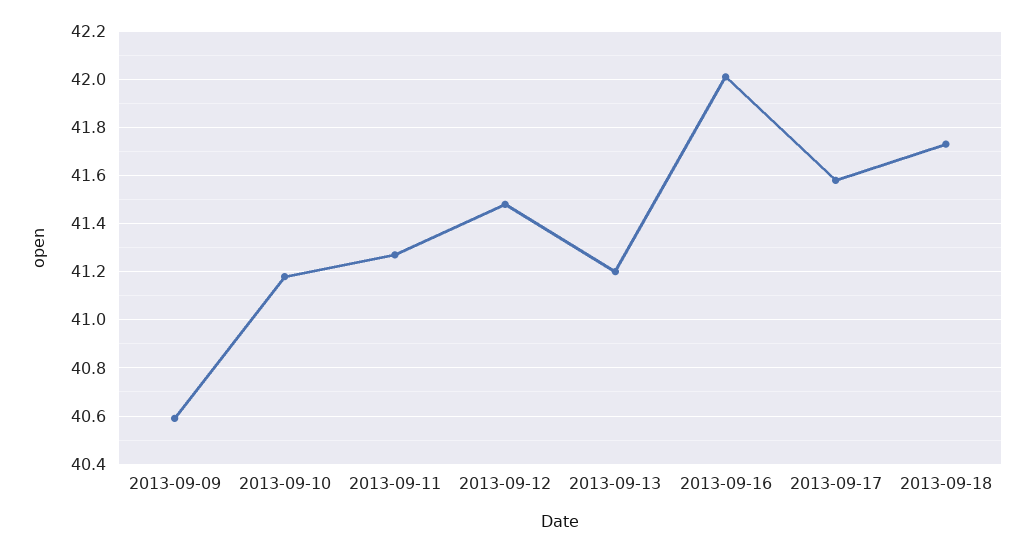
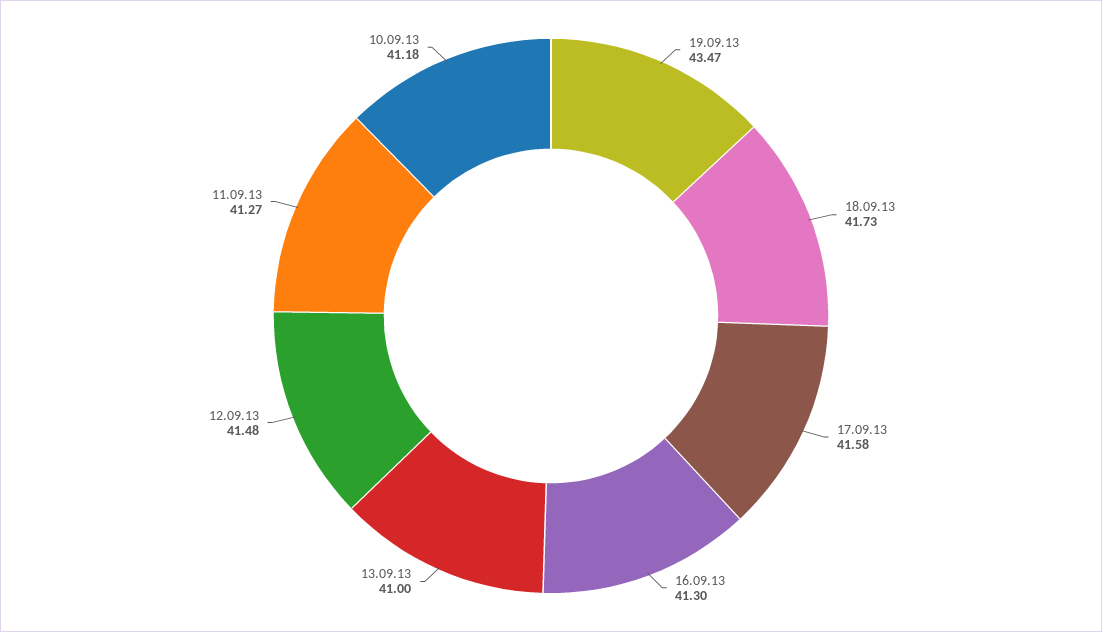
2013-09-09: 40.6 -> none
2013-09-13: 41.2 -> 41
2013-09-16: 42 -> 41.3
19.09.13: none -> 43.47

